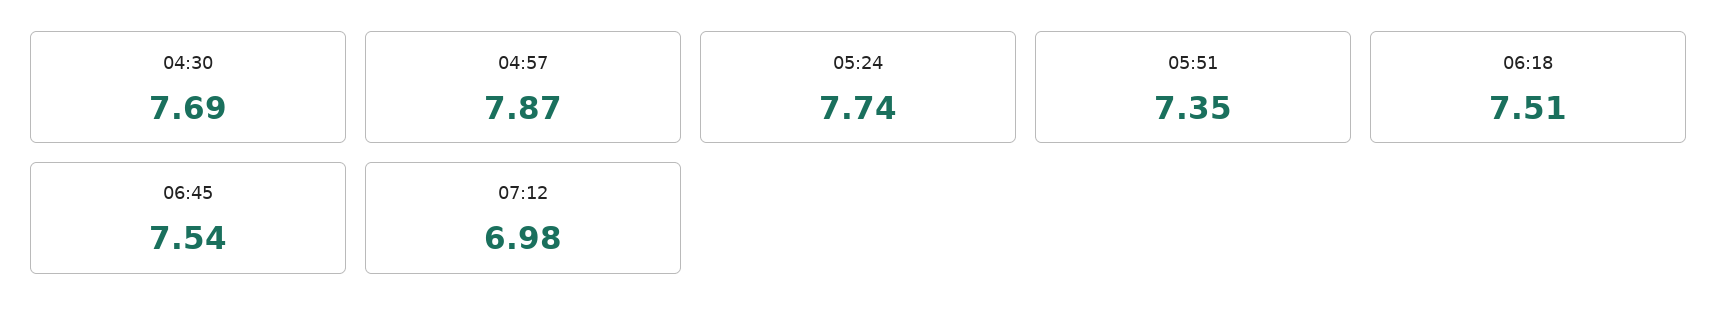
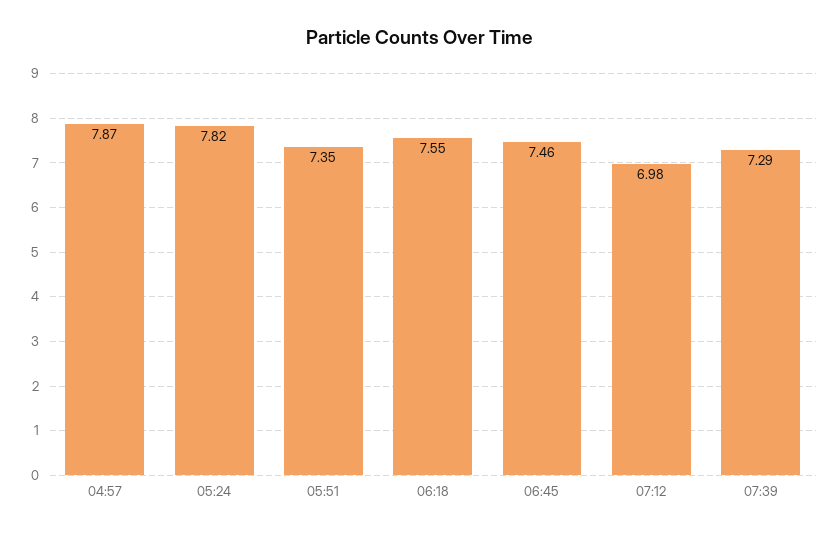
04:30: 7.69 -> none
05:24: 7.74 -> 7.82
06:18: 7.51 -> 7.55
06:45: 7.54 -> 7.46
07:39: none -> 7.29

